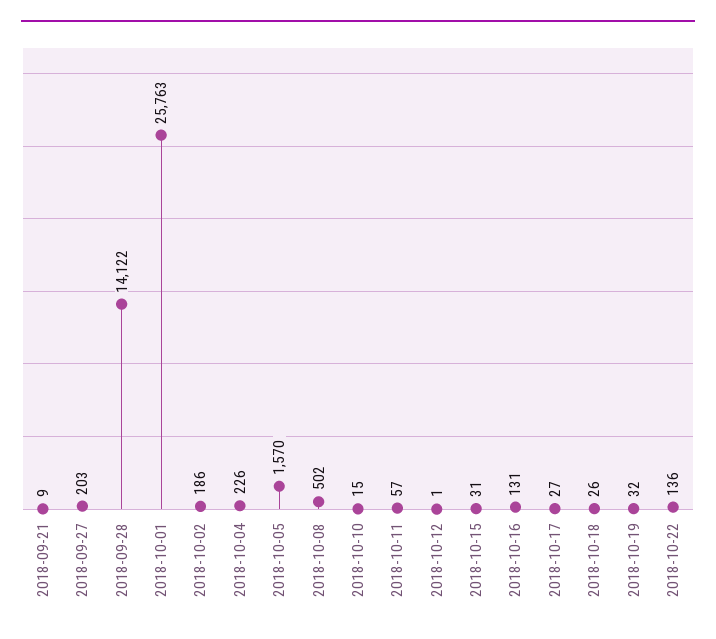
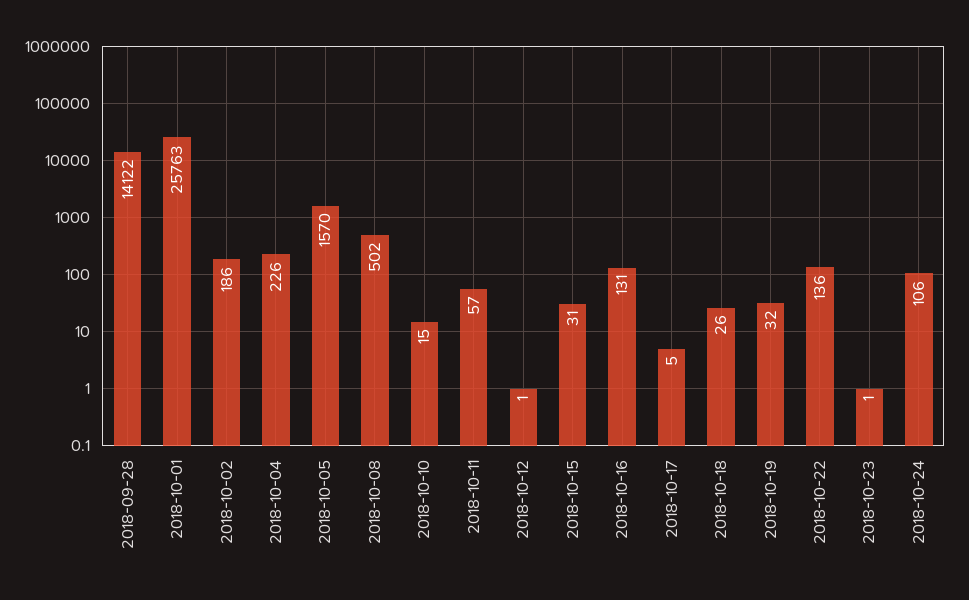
2018-09-21: 9 -> none
2018-09-27: 203 -> none
2018-10-17: 27 -> 5
2018-10-23: none -> 1
2018-10-24: none -> 106

